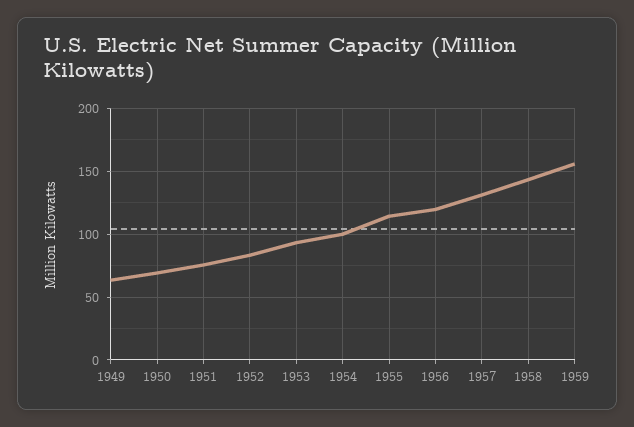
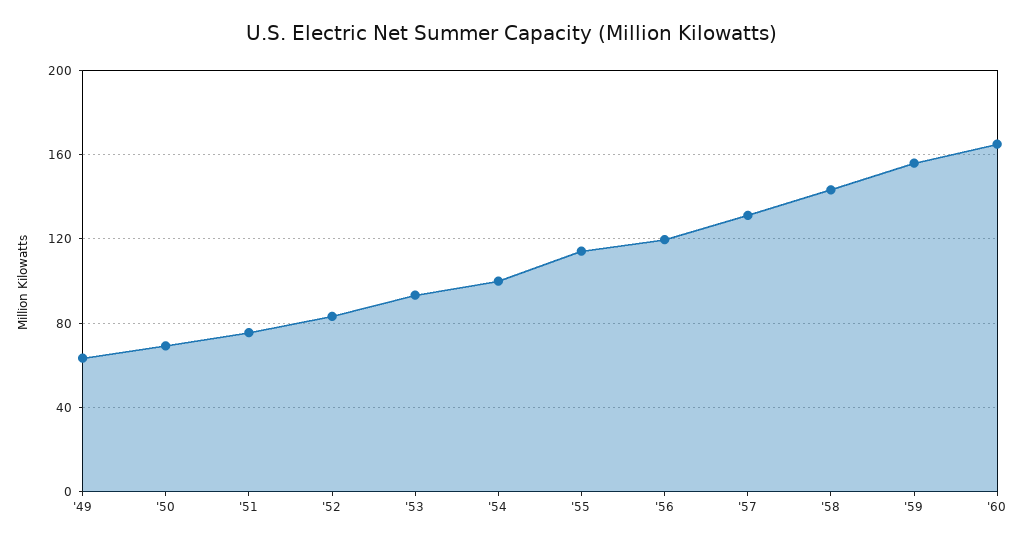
'60: none -> 165

